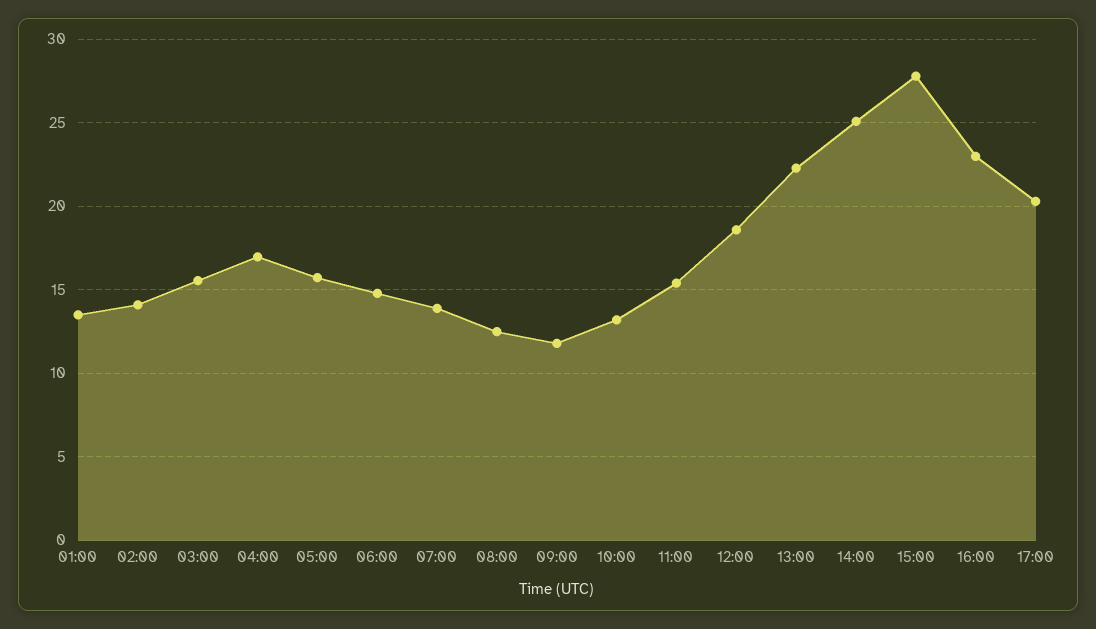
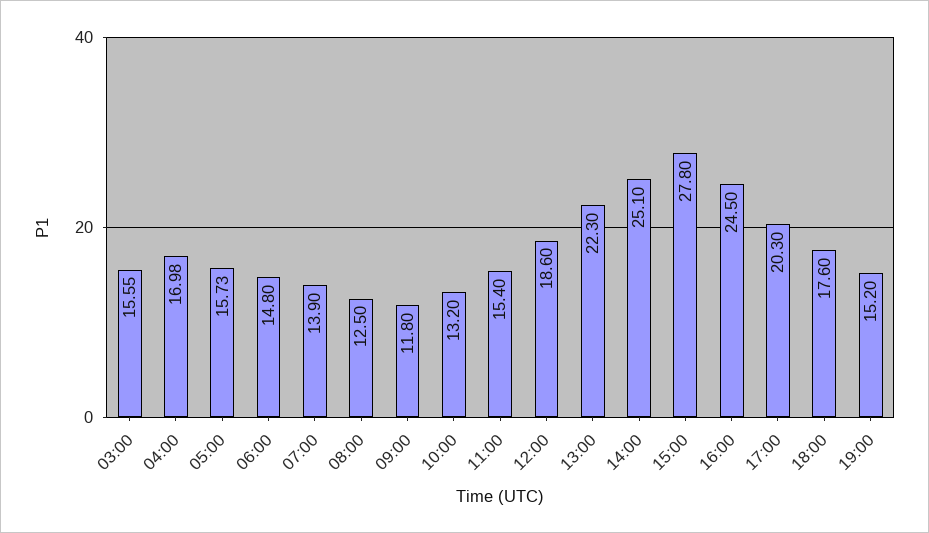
01:00: 13.5 -> none
02:00: 14 -> none
16:00: 23 -> 24.5
18:00: none -> 17.6
19:00: none -> 15.2

